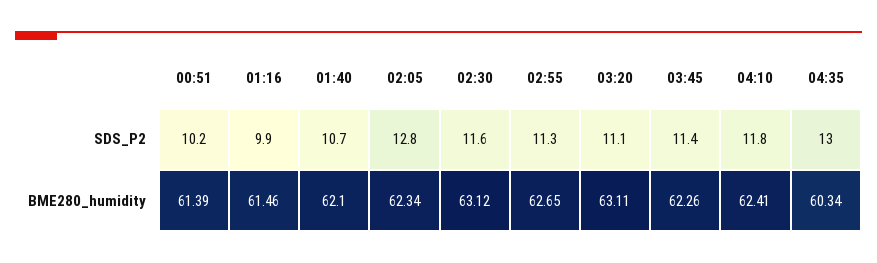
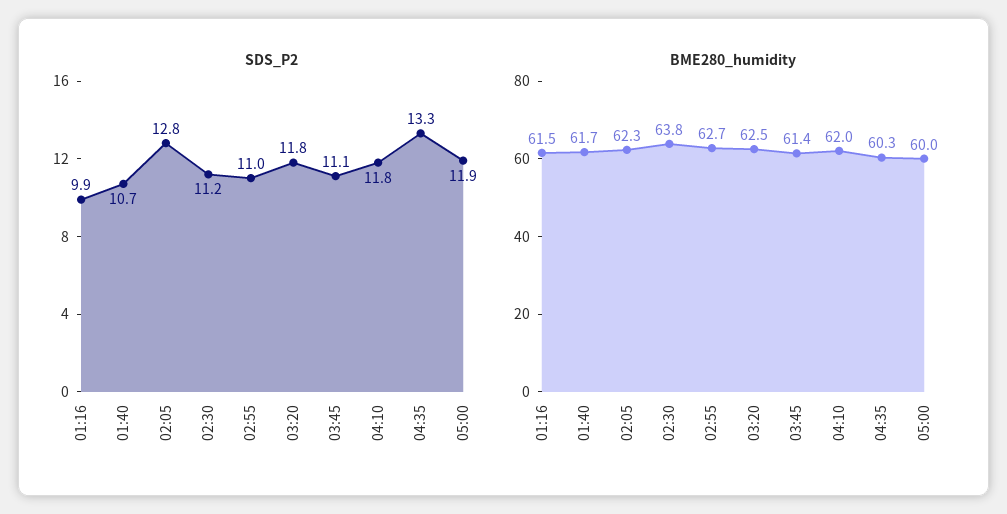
SDS_P2, 00:51: 10.2 -> none
SDS_P2, 02:30: 11.6 -> 11.2
SDS_P2, 02:55: 11.3 -> 11
SDS_P2, 03:20: 11.1 -> 11.8
SDS_P2, 03:45: 11.4 -> 11.1
SDS_P2, 04:35: 13 -> 13.3
BME280_humidity, 00:51: 61.39 -> none
BME280_humidity, 01:40: 62.1 -> 61.7
BME280_humidity, 02:30: 63.12 -> 63.8
BME280_humidity, 03:20: 63.11 -> 62.5
BME280_humidity, 03:45: 62.26 -> 61.4
BME280_humidity, 04:10: 62.41 -> 62
SDS_P2, 05:00: none -> 11.9
BME280_humidity, 05:00: none -> 60

